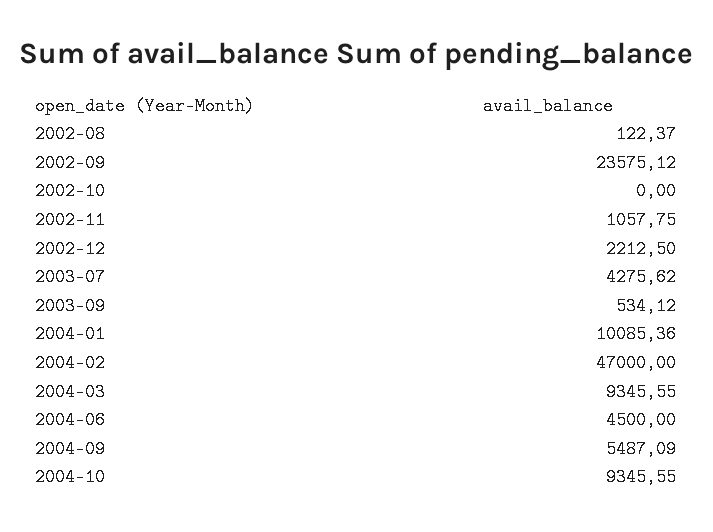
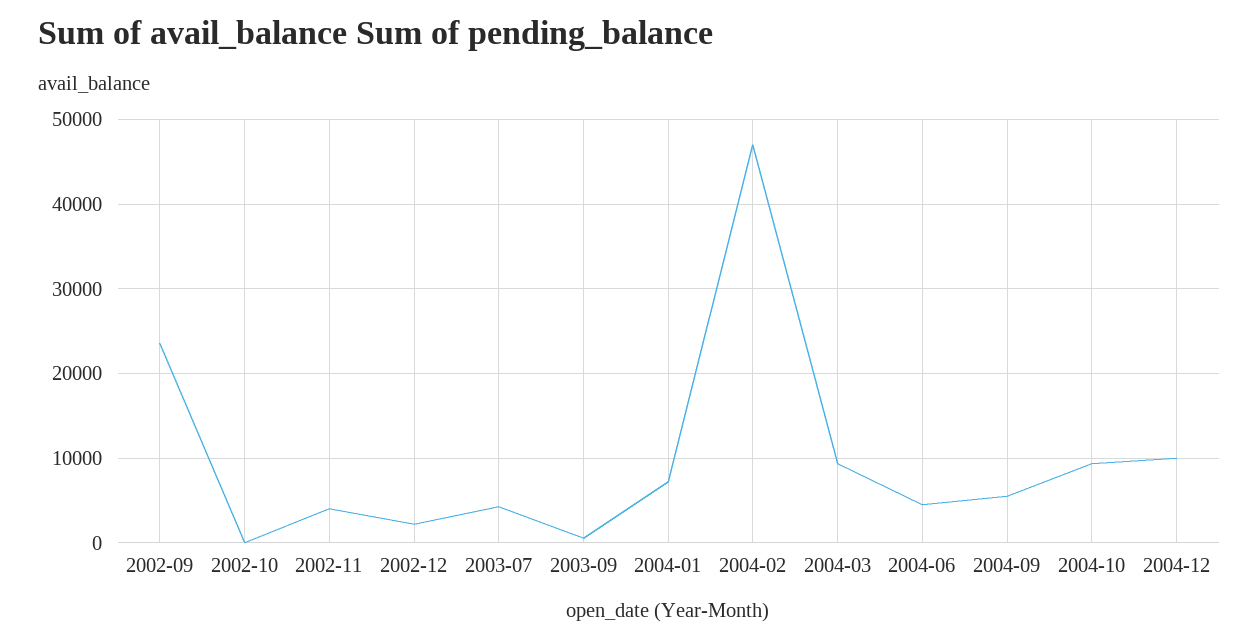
2002-08: 122.37 -> none
2002-11: 1057.75 -> 4000
2004-01: 10085.36 -> 7000
2004-12: none -> 10000

